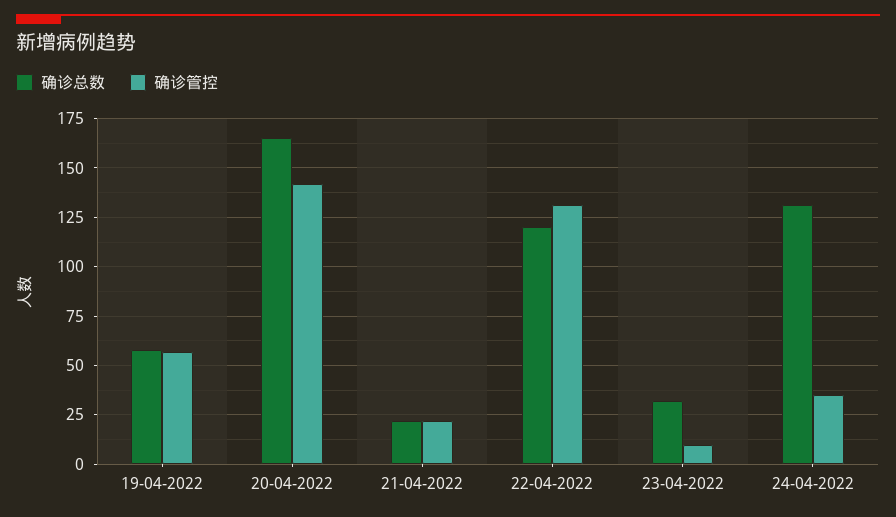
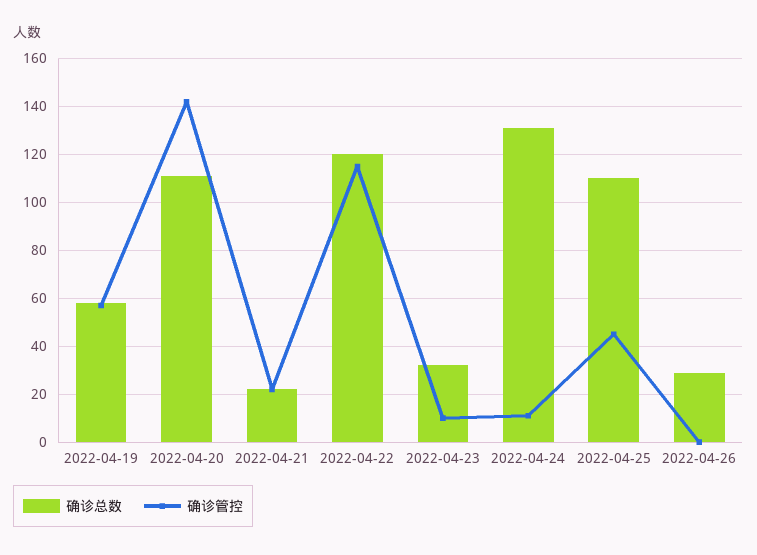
确诊总数, 20-04-2022: 165 -> 110
确诊管控, 22-04-2022: 130 -> 115
确诊管控, 24-04-2022: 35 -> 10
确诊总数, 2022-04-25: none -> 110
确诊管控, 2022-04-25: none -> 45
确诊总数, 2022-04-26: none -> 30
确诊管控, 2022-04-26: none -> 0

